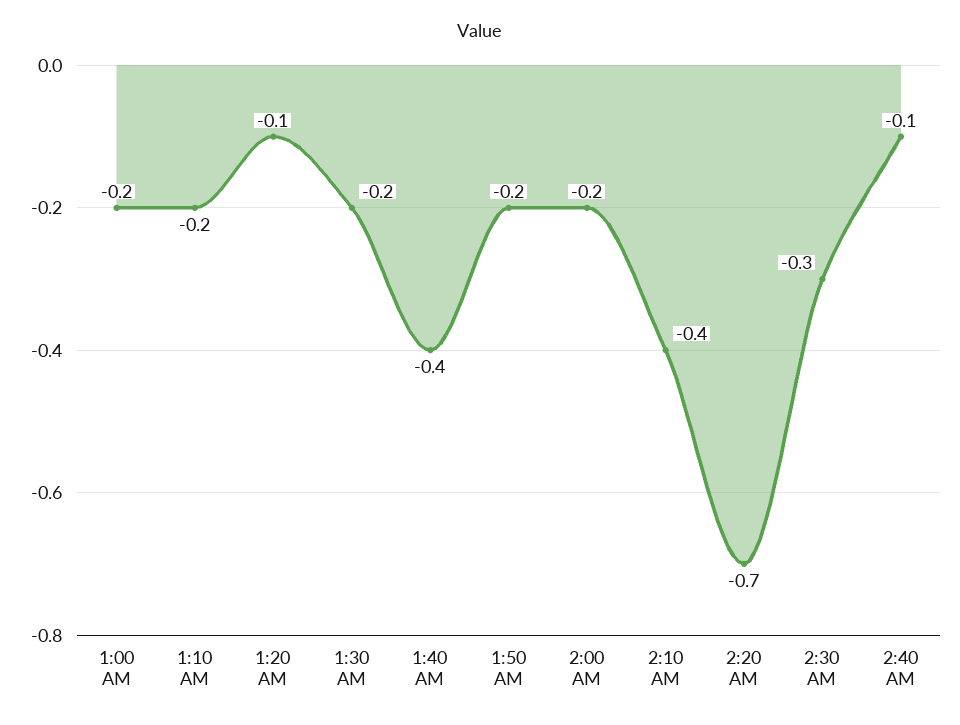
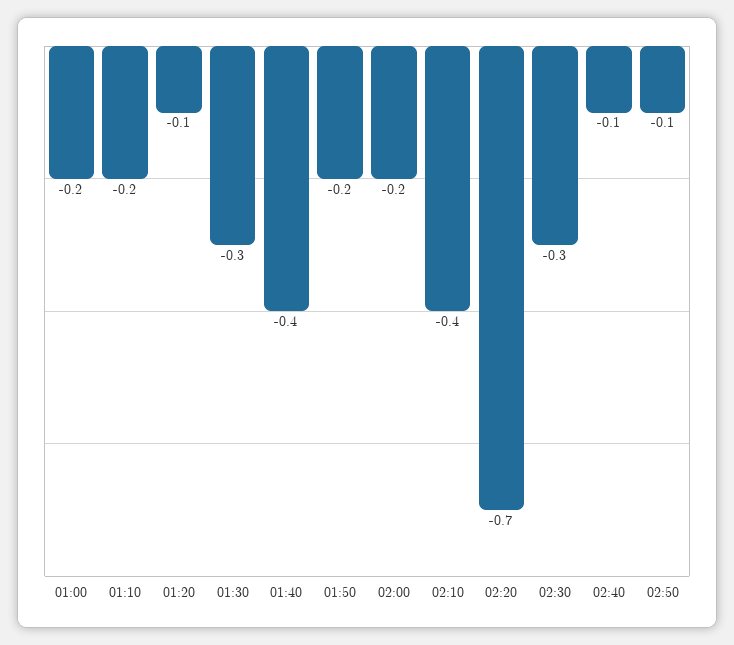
1:30 AM: -0.2 -> -0.3
02:50: none -> -0.1

